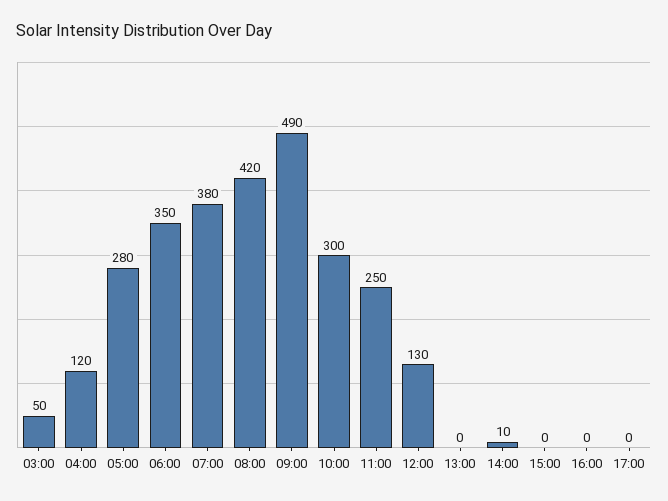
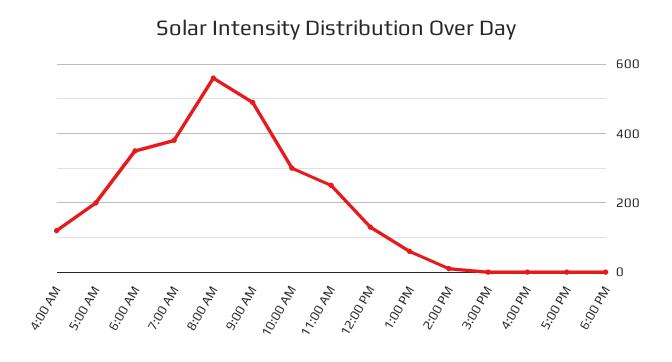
03:00: 50 -> none
05:00: 280 -> 200
08:00: 420 -> 560
13:00: 0 -> 60
6:00 PM: none -> 0

